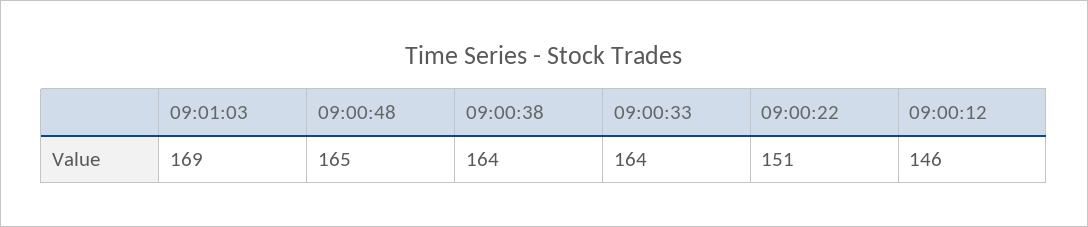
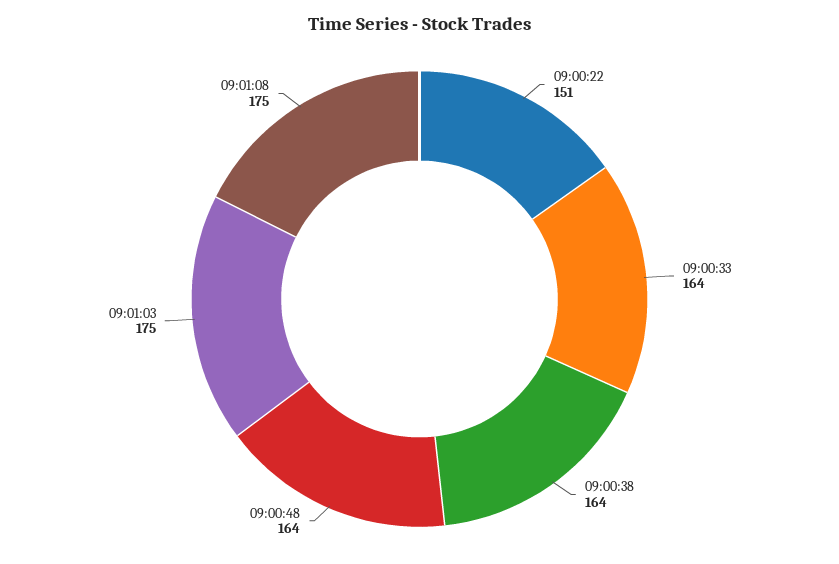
09:01:03: 169 -> 175
09:00:48: 165 -> 164
09:00:12: 146 -> none
09:01:08: none -> 175

